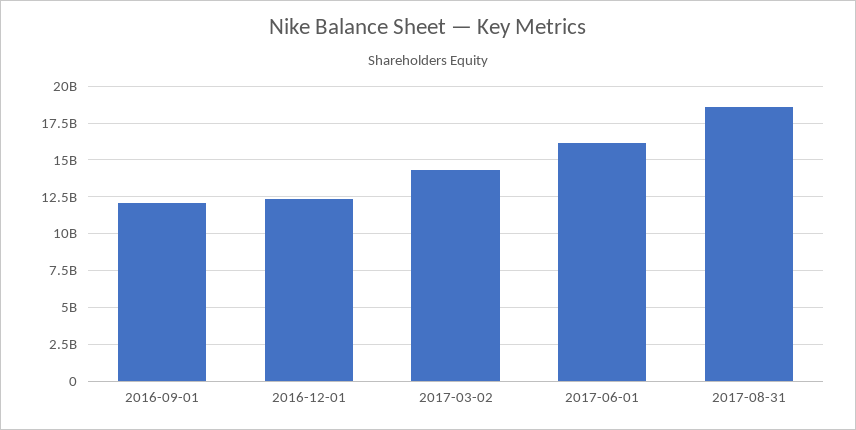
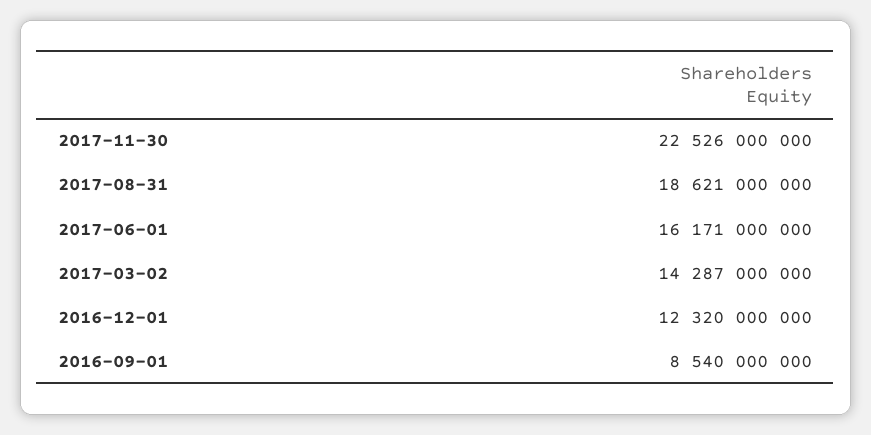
2016-09-01: 12000000000 -> 8540000000
2017-11-30: none -> 22526000000

